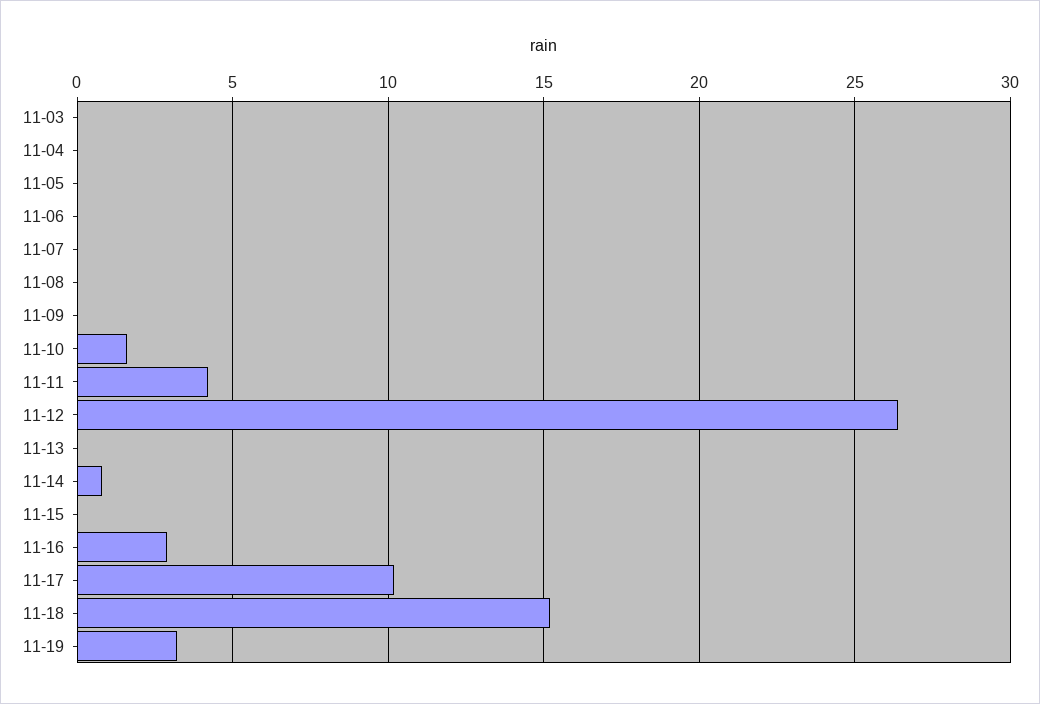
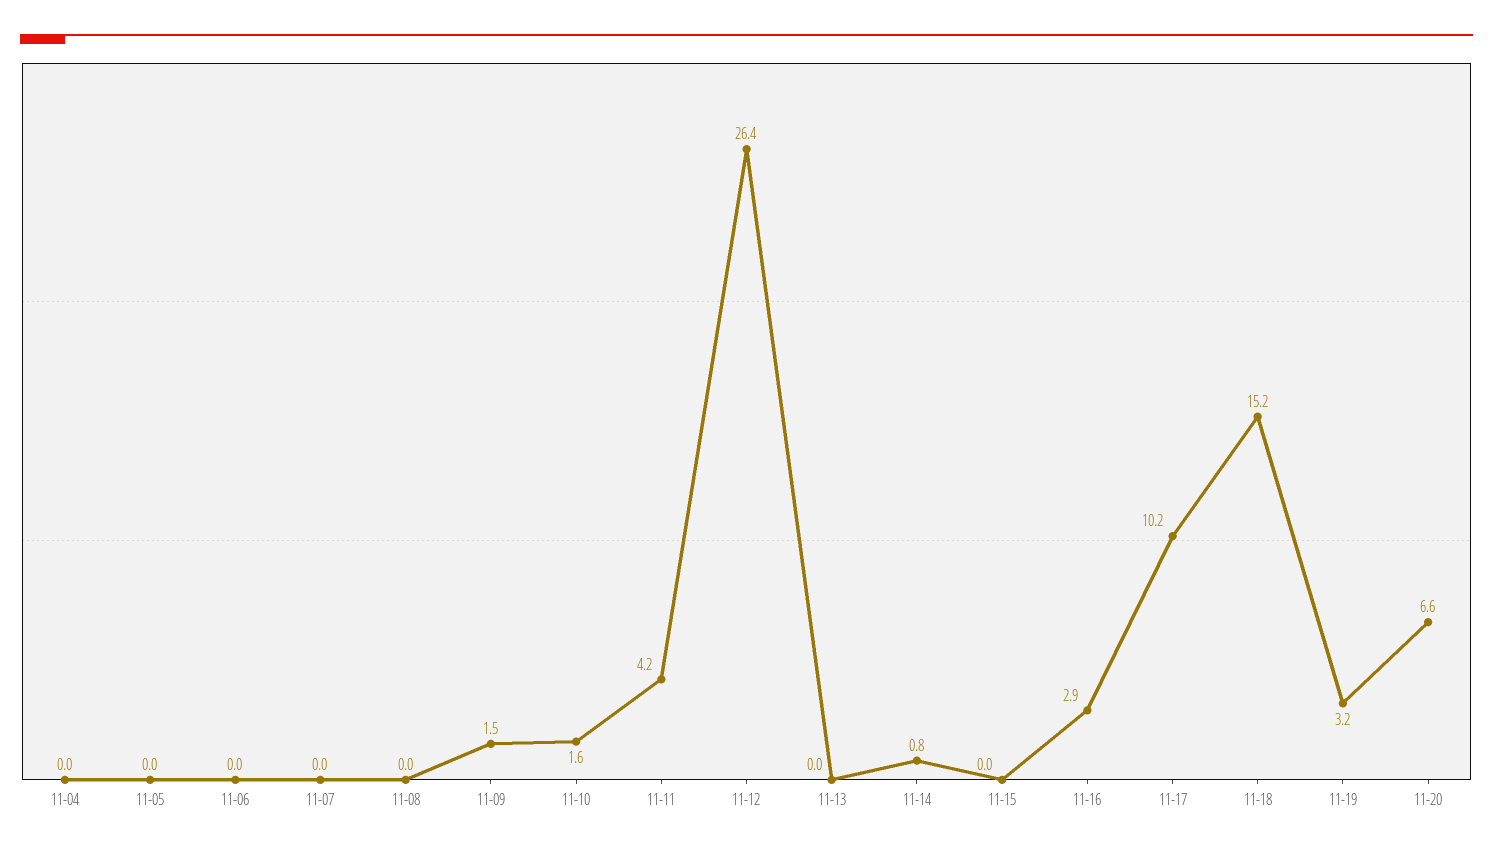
11-03: 0 -> none
11-09: 0 -> 1.5
11-20: none -> 6.6

